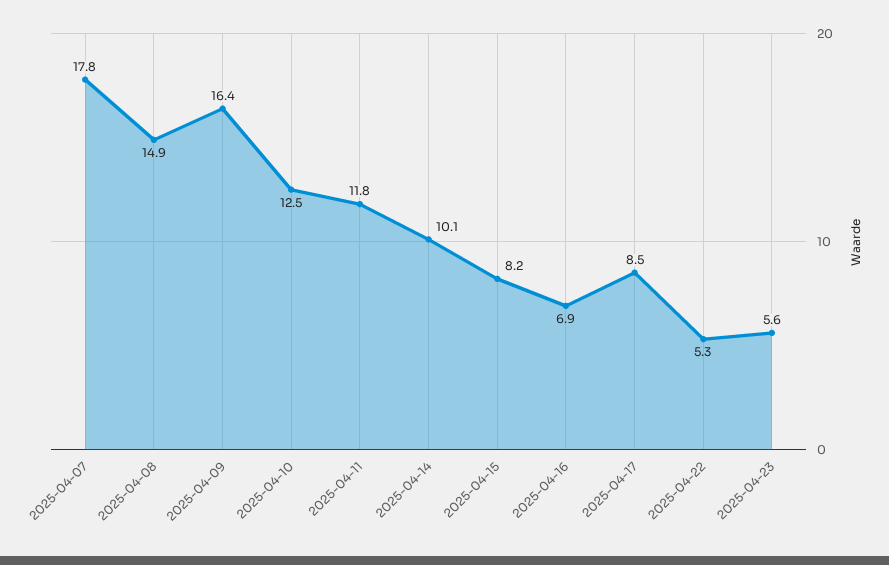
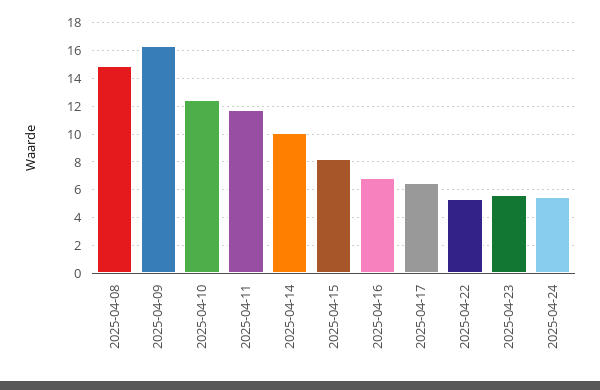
2025-04-07: 17.8 -> none
2025-04-17: 8.5 -> 6.5
2025-04-24: none -> 5.5

